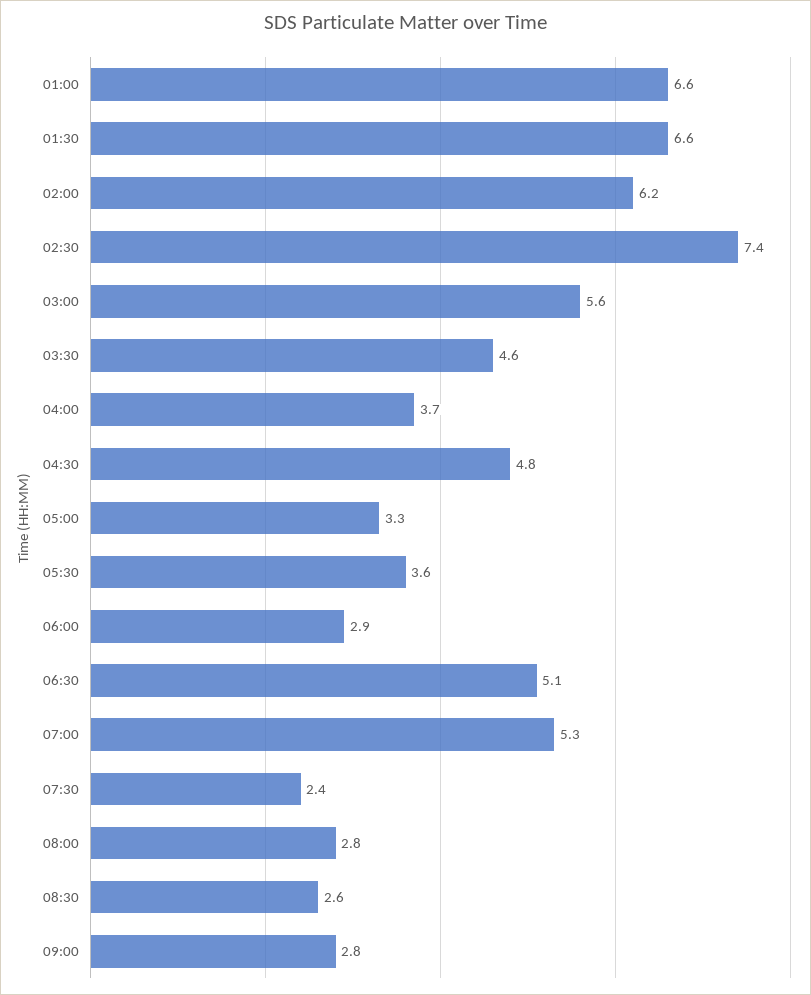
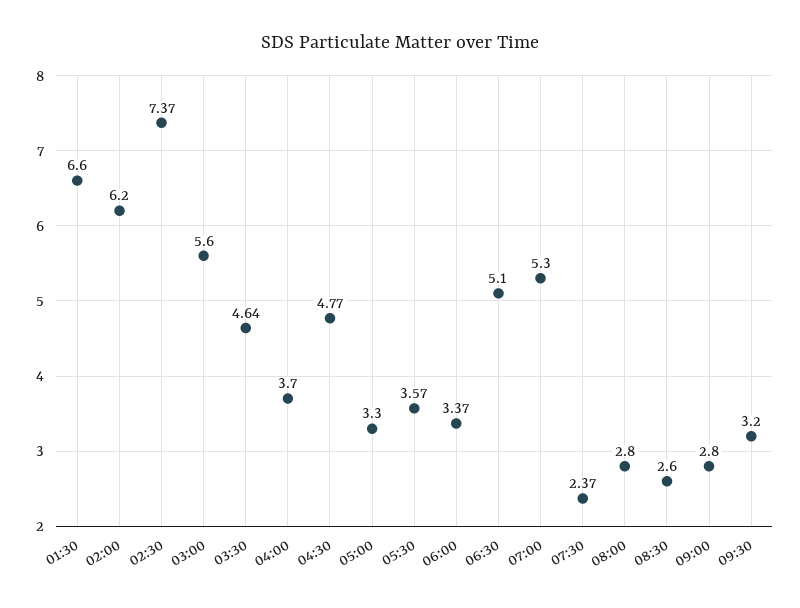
01:00: 6.6 -> none
06:00: 2.9 -> 3.37
09:30: none -> 3.2

